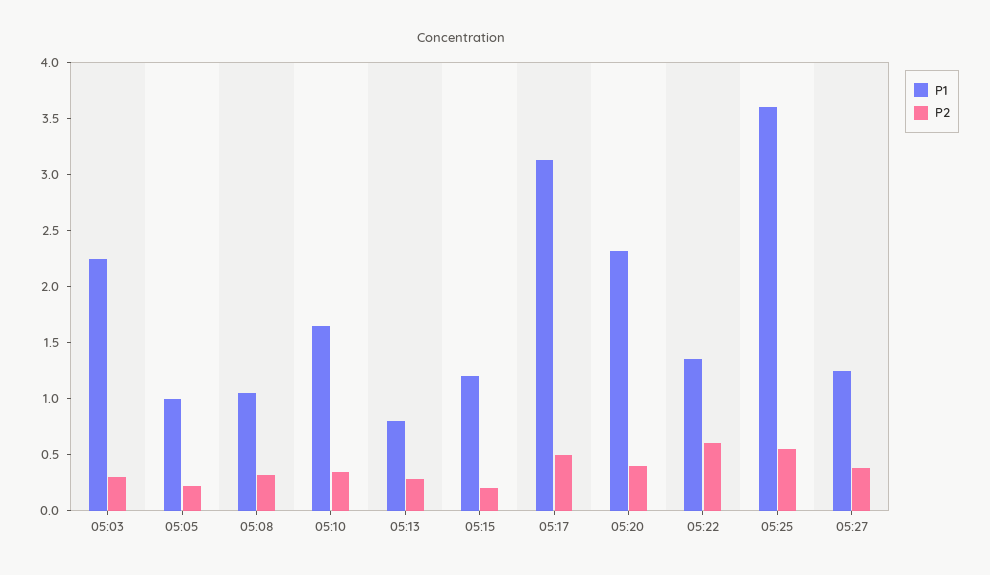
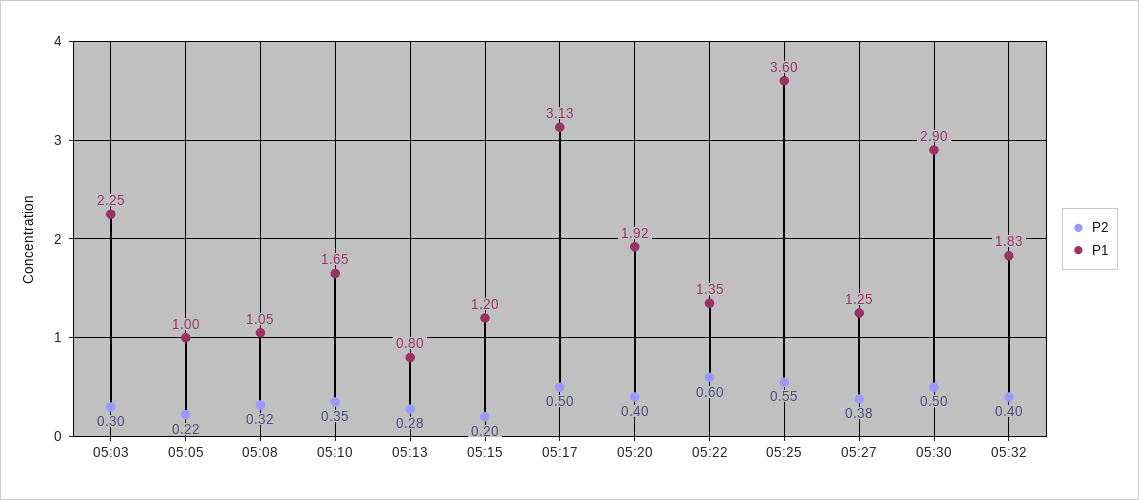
P1, 05:20: 2.3 -> 1.92
P2, 05:30: none -> 0.5
P1, 05:30: none -> 2.9
P2, 05:32: none -> 0.4
P1, 05:32: none -> 1.83

